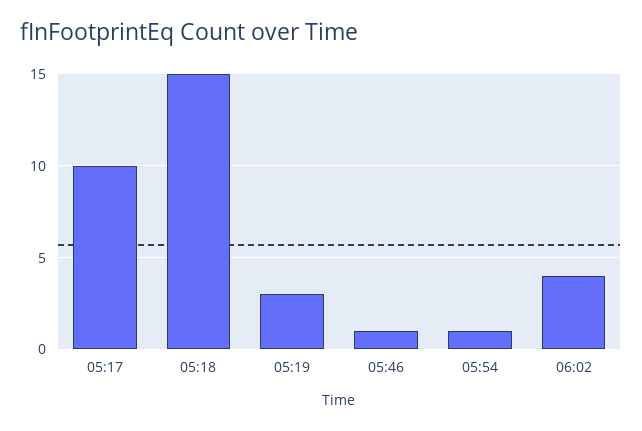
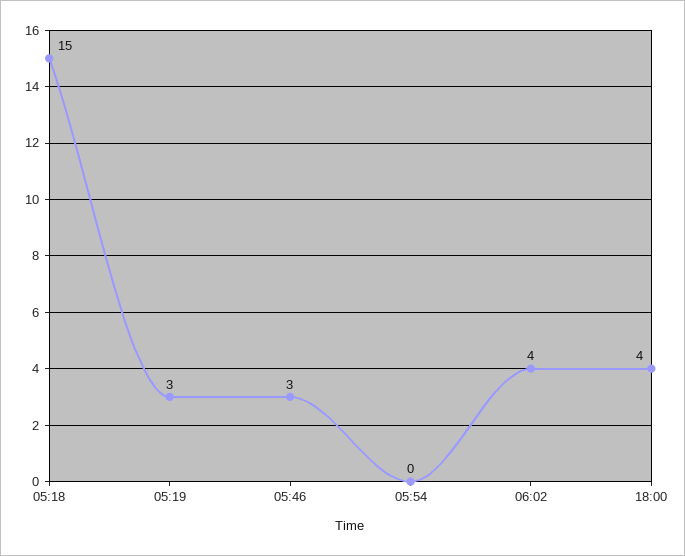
05:17: 10 -> none
05:46: 1 -> 3
05:54: 1 -> 0
18:00: none -> 4

